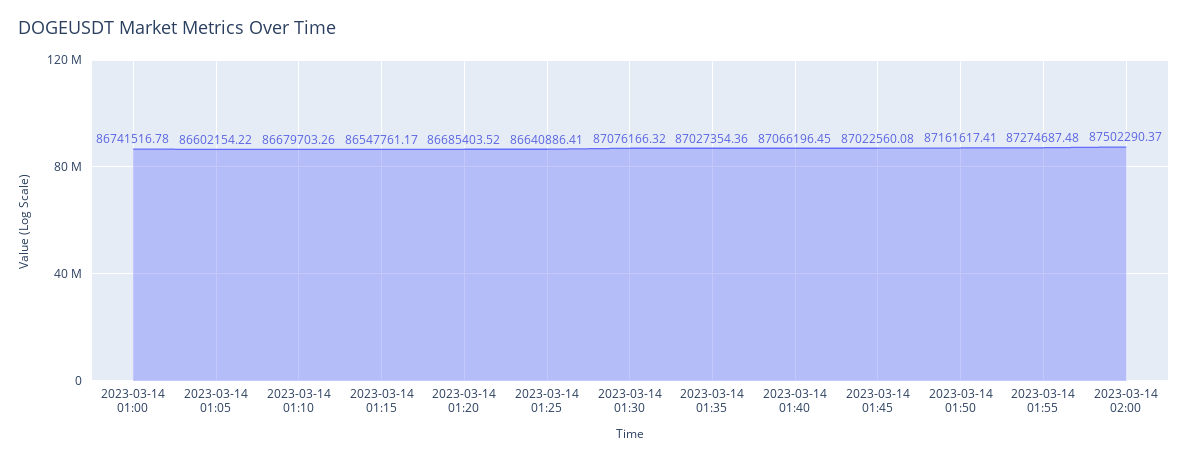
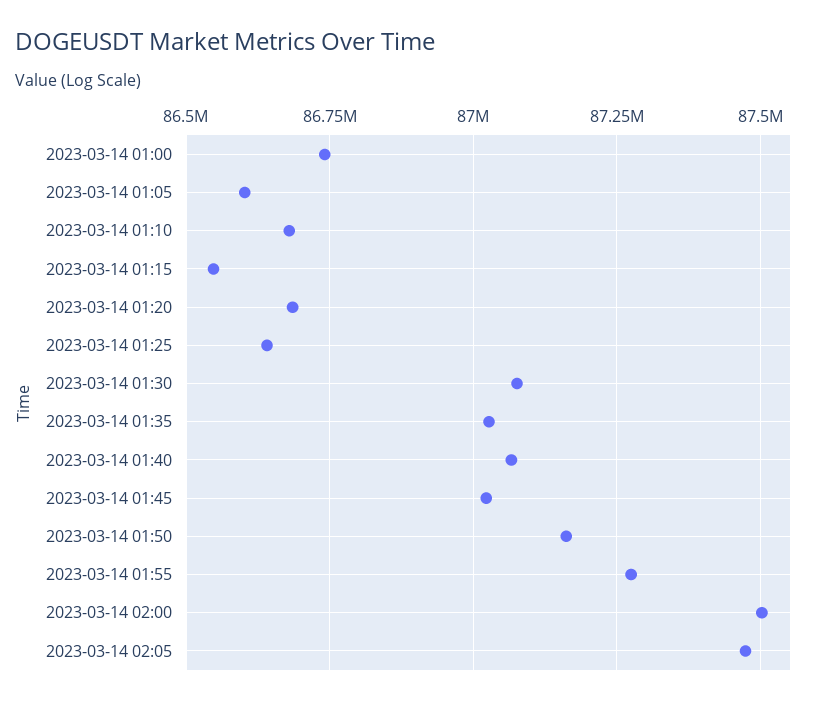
2023-03-14 02:05: none -> 87475000

